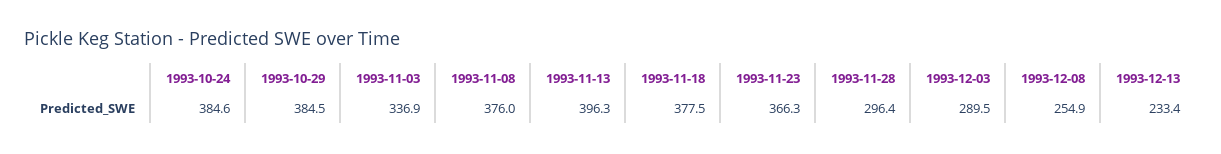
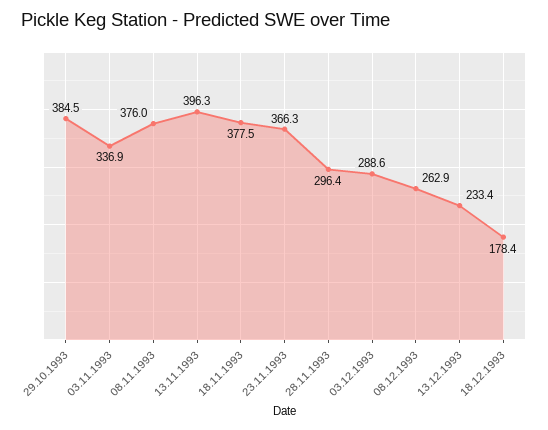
1993-10-24: 384.6 -> none
1993-12-03: 289.5 -> 288.6
1993-12-08: 254.9 -> 262.9
18.12.1993: none -> 178.4

